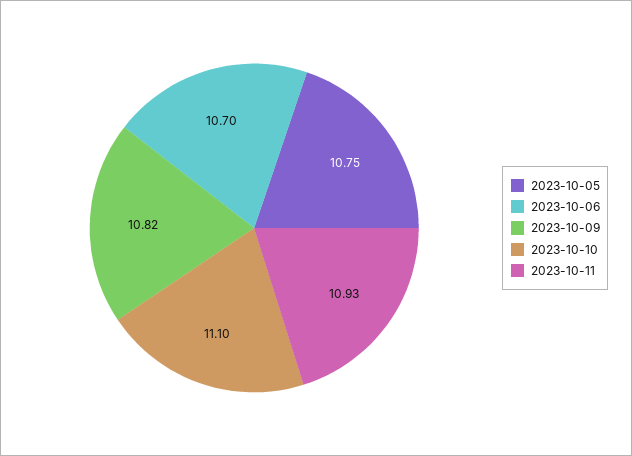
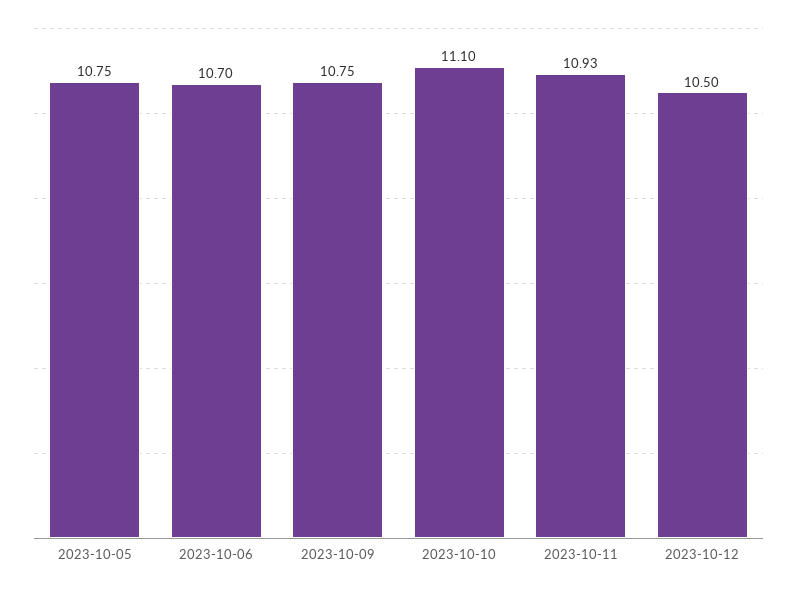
2023-10-09: 10.82 -> 10.75
2023-10-12: none -> 10.5

